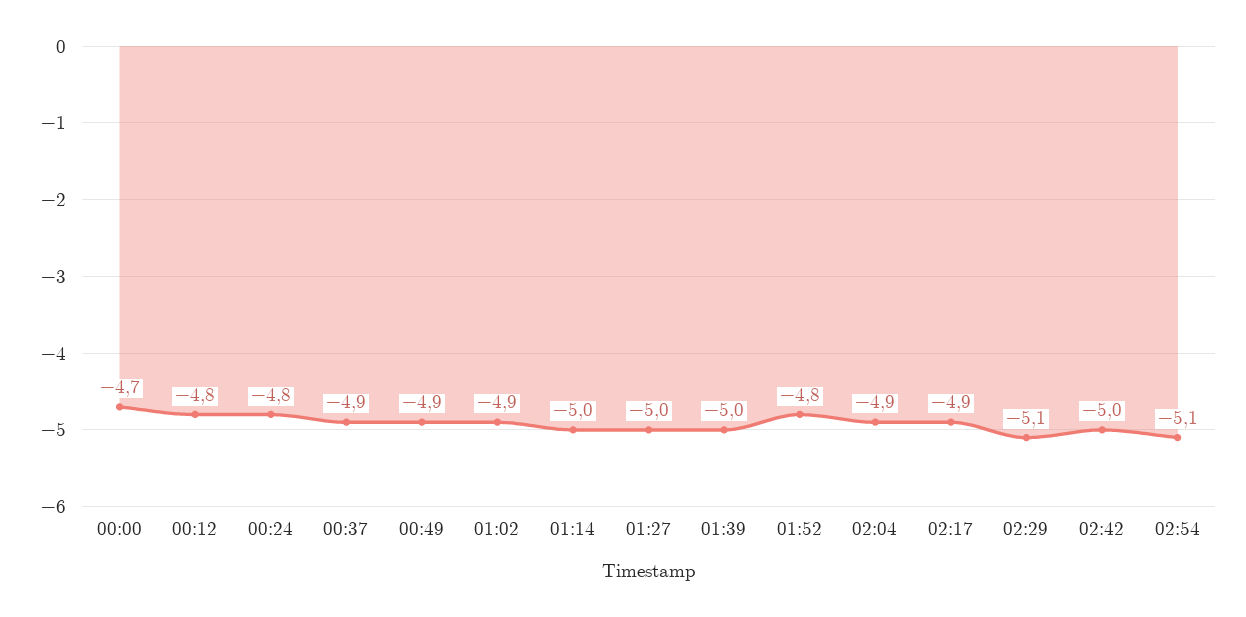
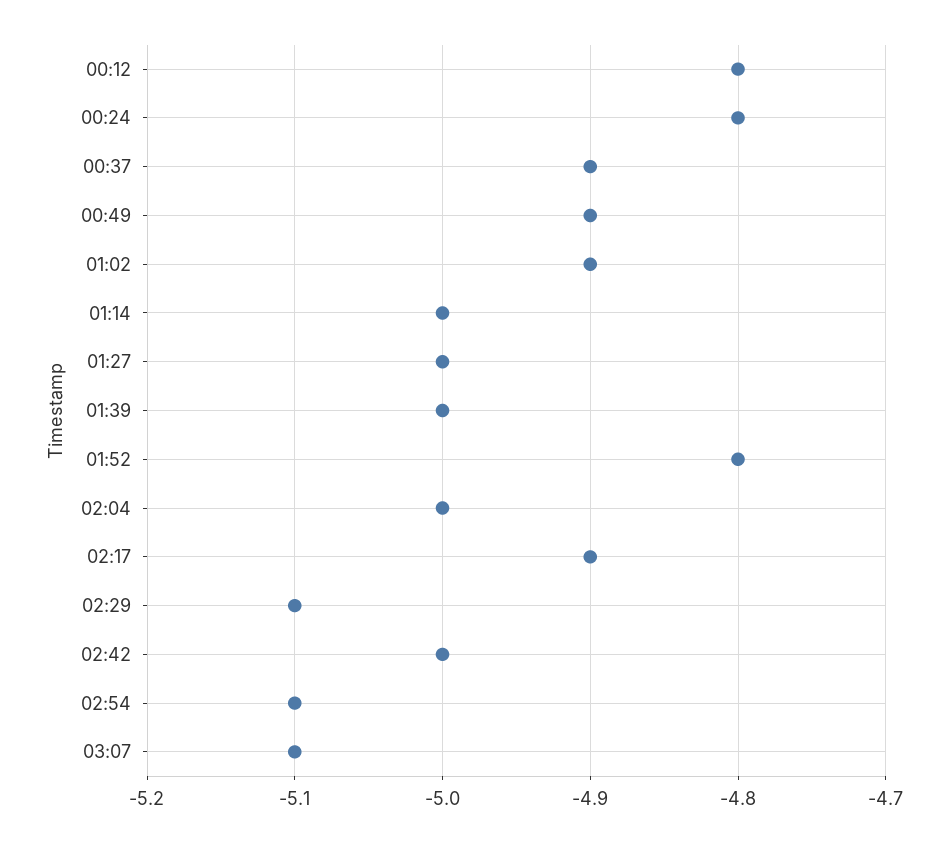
00:00: -4.7 -> none
02:04: -4.9 -> -5
03:07: none -> -5.1

